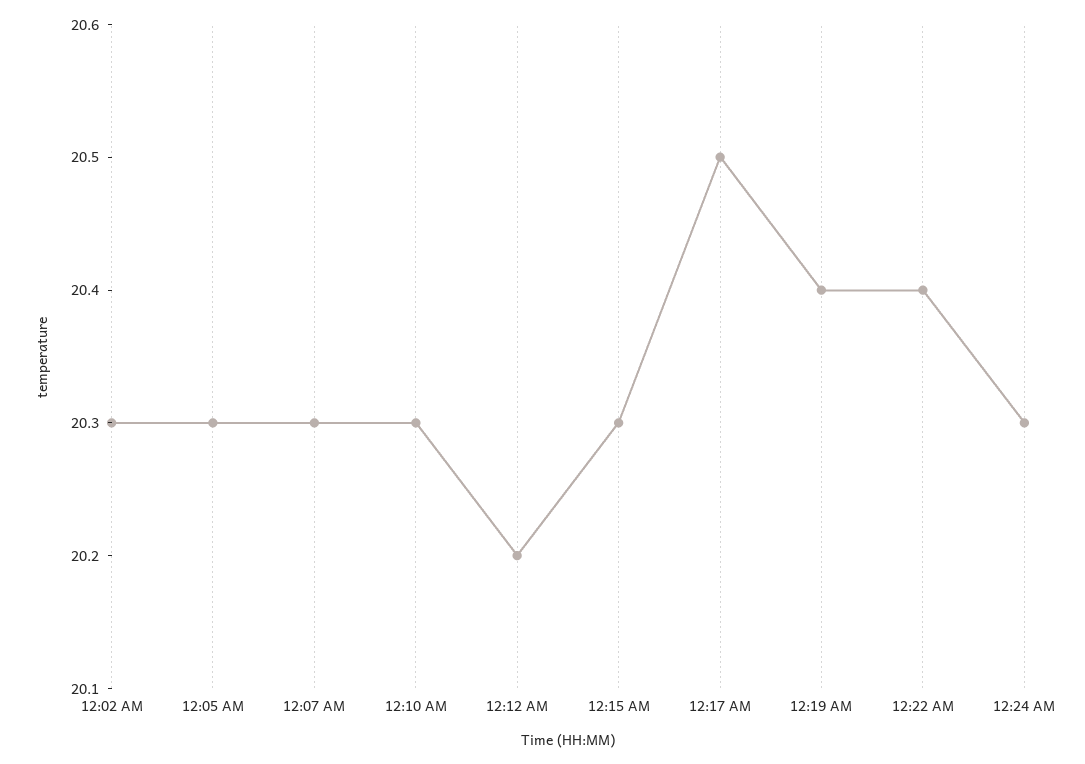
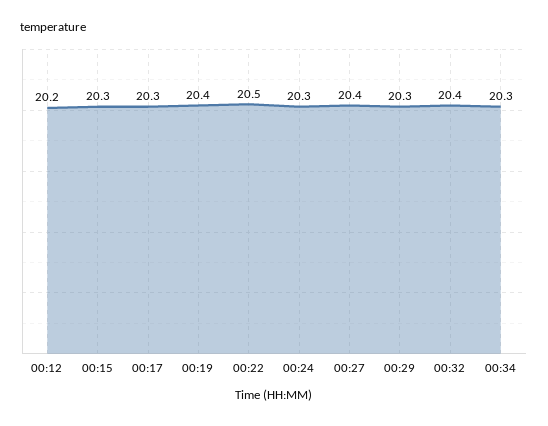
12:02 AM: 20.3 -> none
12:05 AM: 20.3 -> none
12:07 AM: 20.3 -> none
12:10 AM: 20.3 -> none
12:17 AM: 20.5 -> 20.3
12:22 AM: 20.4 -> 20.5
00:27: none -> 20.4
00:29: none -> 20.3
00:32: none -> 20.4
00:34: none -> 20.3

